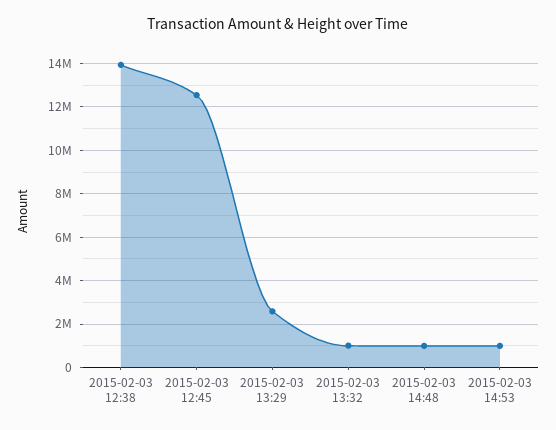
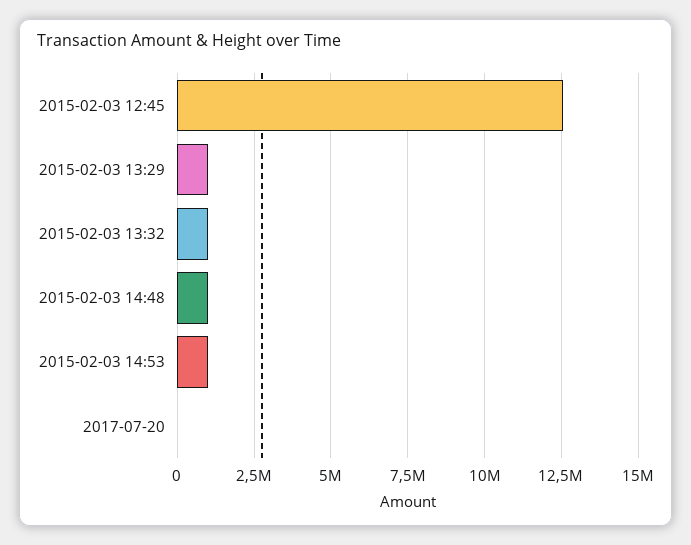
2015-02-03 12:38: 14000000 -> none
2015-02-03 13:29: 2500000 -> 1000000
2017-07-20: none -> 0

